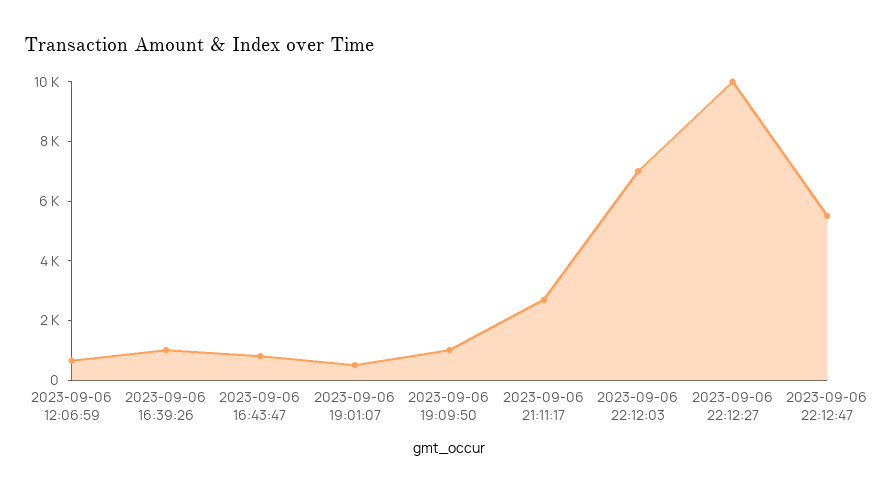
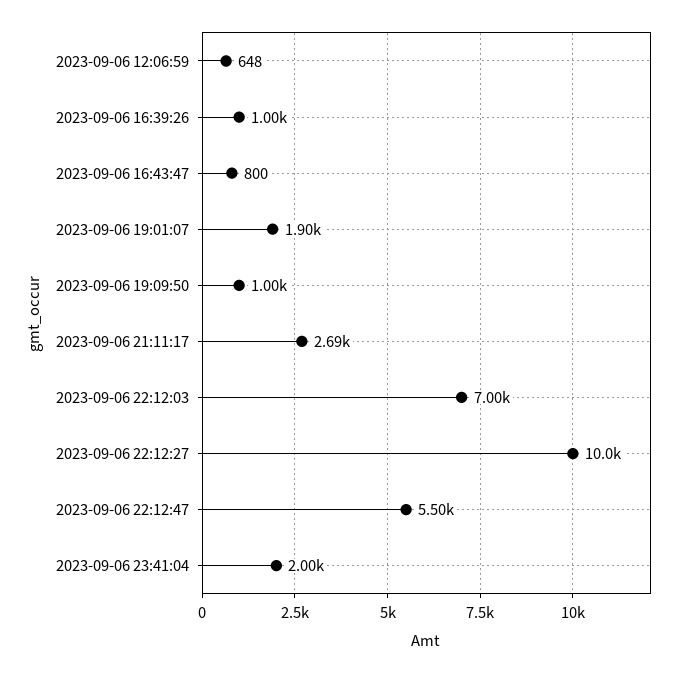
2023-09-06 19:01:07: 500 -> 1900
2023-09-06 23:41:04: none -> 2000

